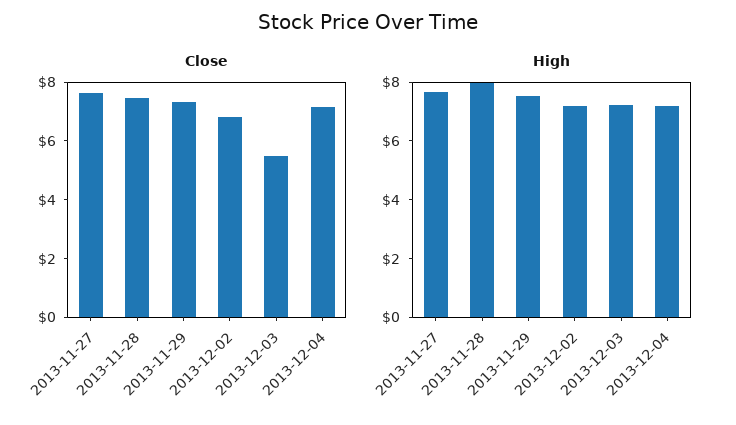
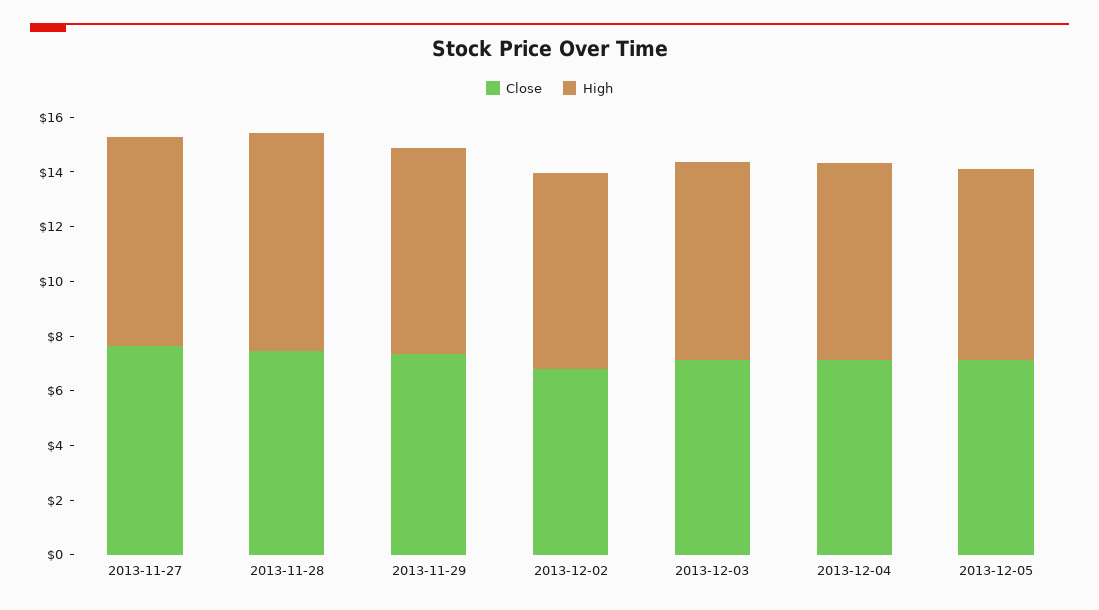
Close, 2013-12-03: 5.5 -> 7
Close, 2013-12-05: none -> 7
High, 2013-12-05: none -> 7

